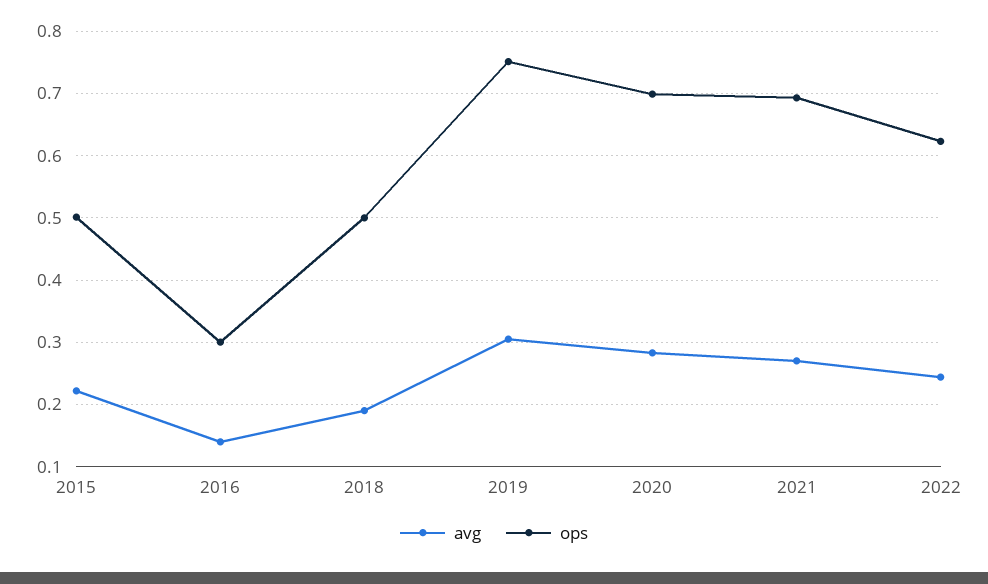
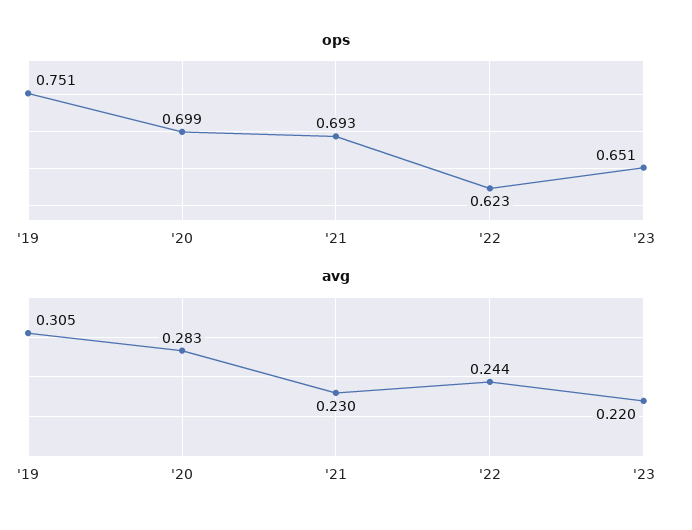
avg, 2015: 0.22 -> none
ops, 2015: 0.5 -> none
avg, 2016: 0.14 -> none
ops, 2016: 0.3 -> none
avg, 2018: 0.19 -> none
ops, 2018: 0.5 -> none
avg, 2021: 0.27 -> 0.23
ops, '23: none -> 0.651
avg, '23: none -> 0.22

